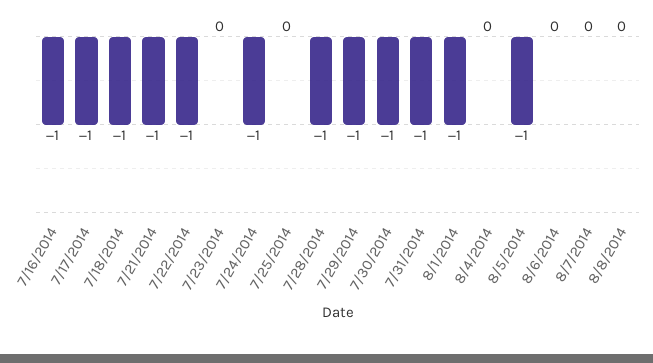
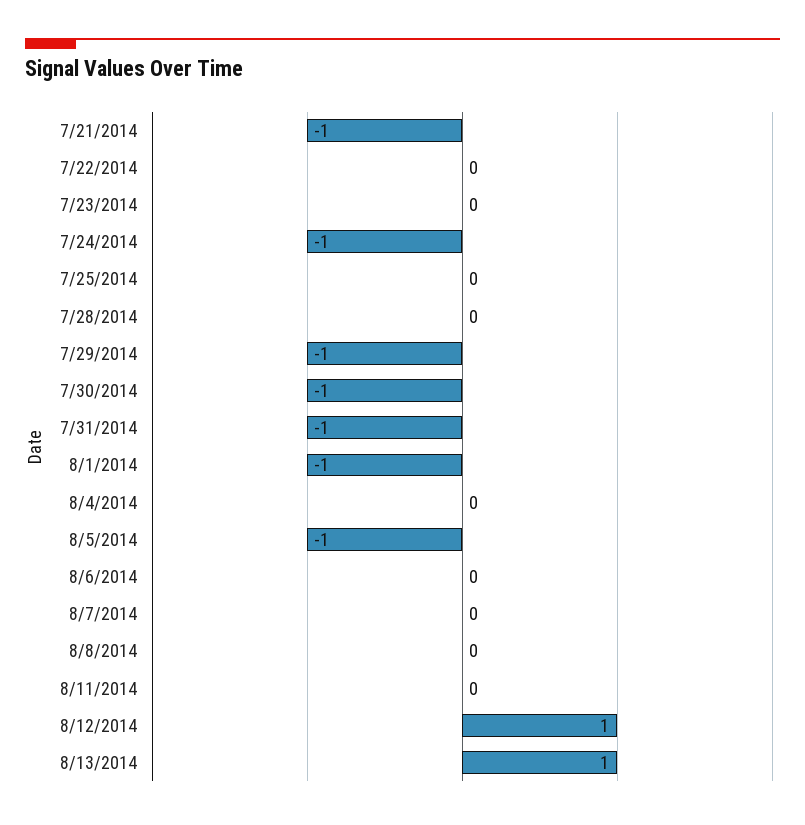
7/16/2014: -1 -> none
7/17/2014: -1 -> none
7/18/2014: -1 -> none
7/22/2014: -1 -> 0
7/28/2014: -1 -> 0
8/11/2014: none -> 0
8/12/2014: none -> 1
8/13/2014: none -> 1

